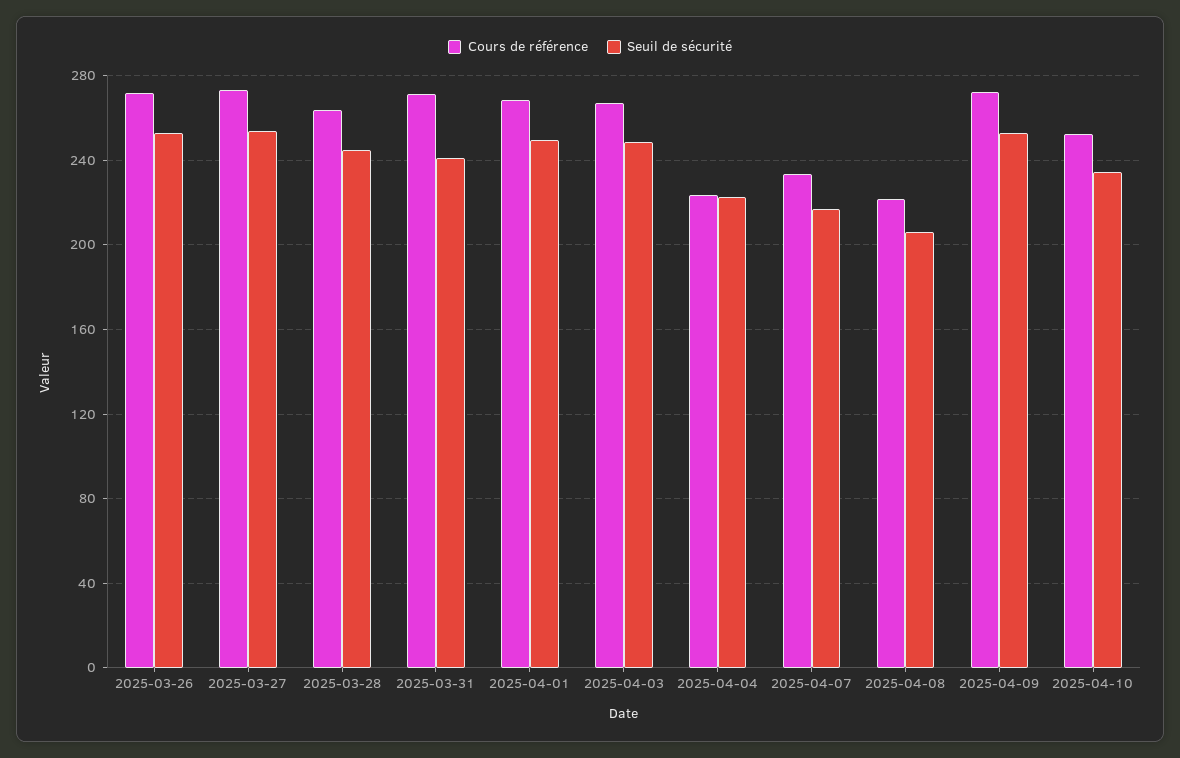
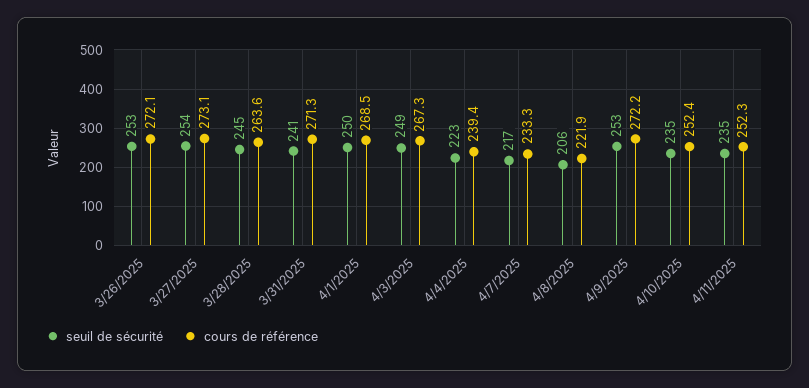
Cours de référence, 2025-04-04: 225 -> 239.4
Seuil de sécurité, 4/11/2025: none -> 235
Cours de référence, 4/11/2025: none -> 252.3

